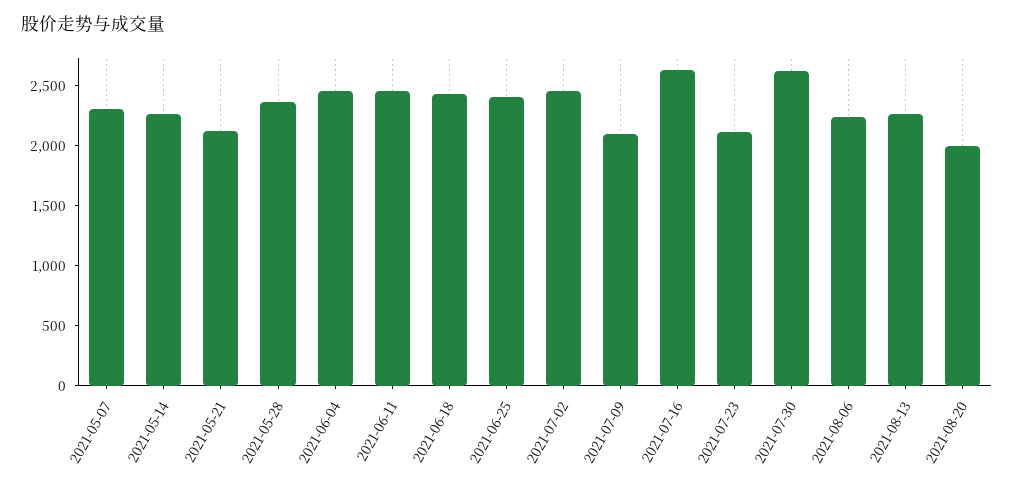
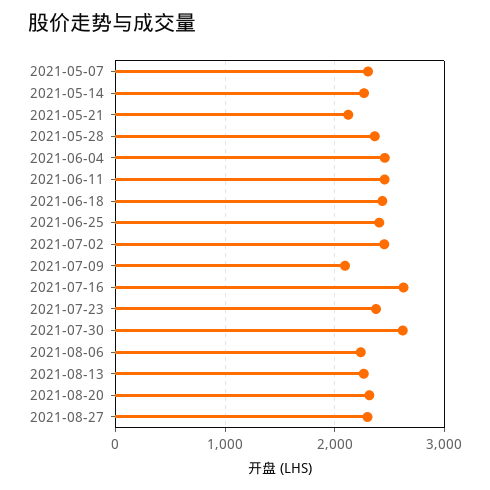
2021-07-23: 2100 -> 2400
2021-08-20: 2000 -> 2300
2021-08-27: none -> 2300

